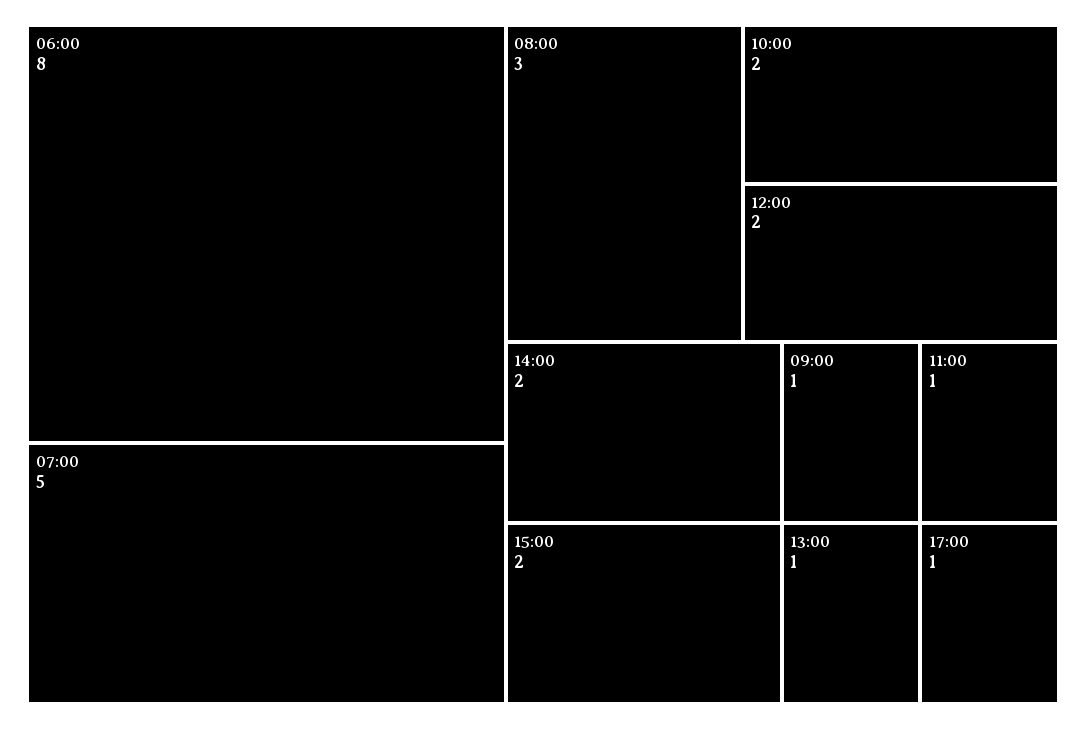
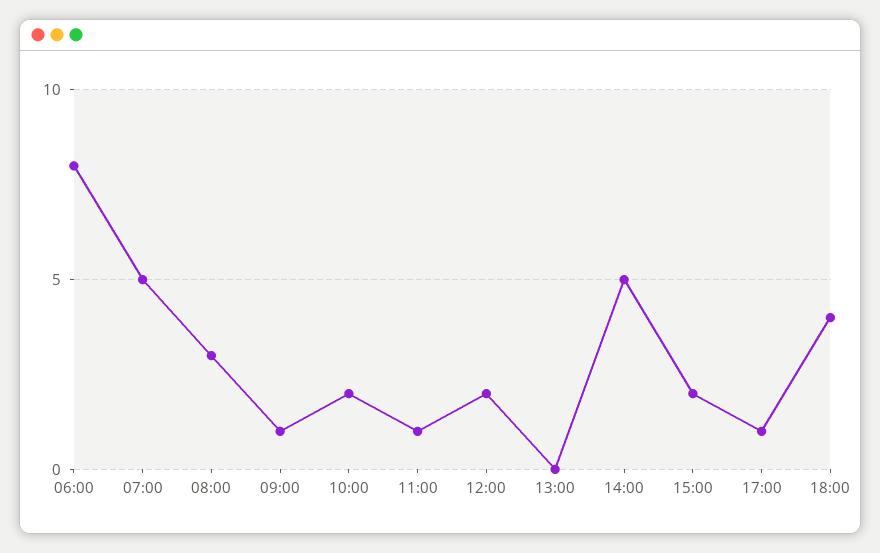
14:00: 2 -> 5
13:00: 1 -> 0
18:00: none -> 4

